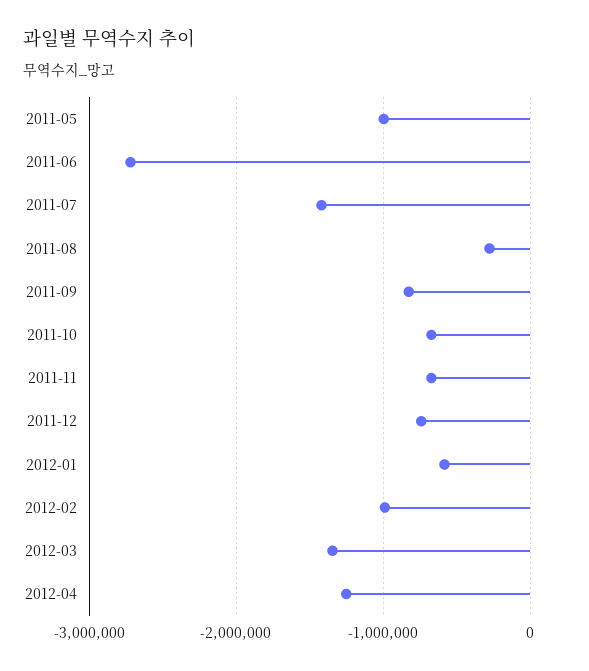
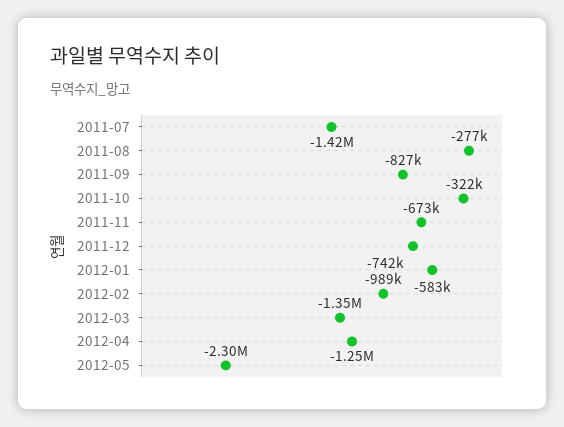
2011-05: -1000000 -> none
2011-06: -2700000 -> none
2011-10: -700000 -> -322000
2012-05: none -> -2300000

